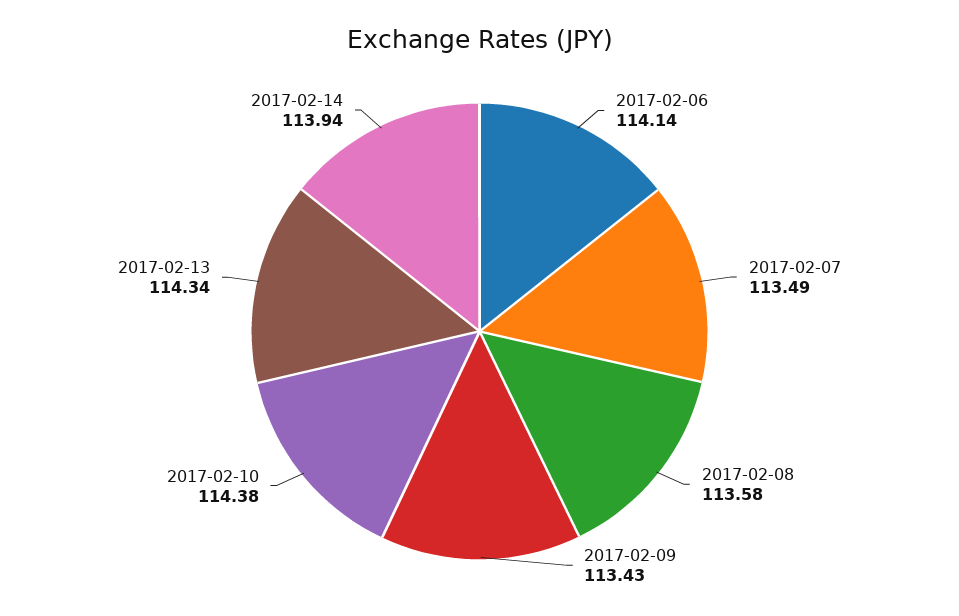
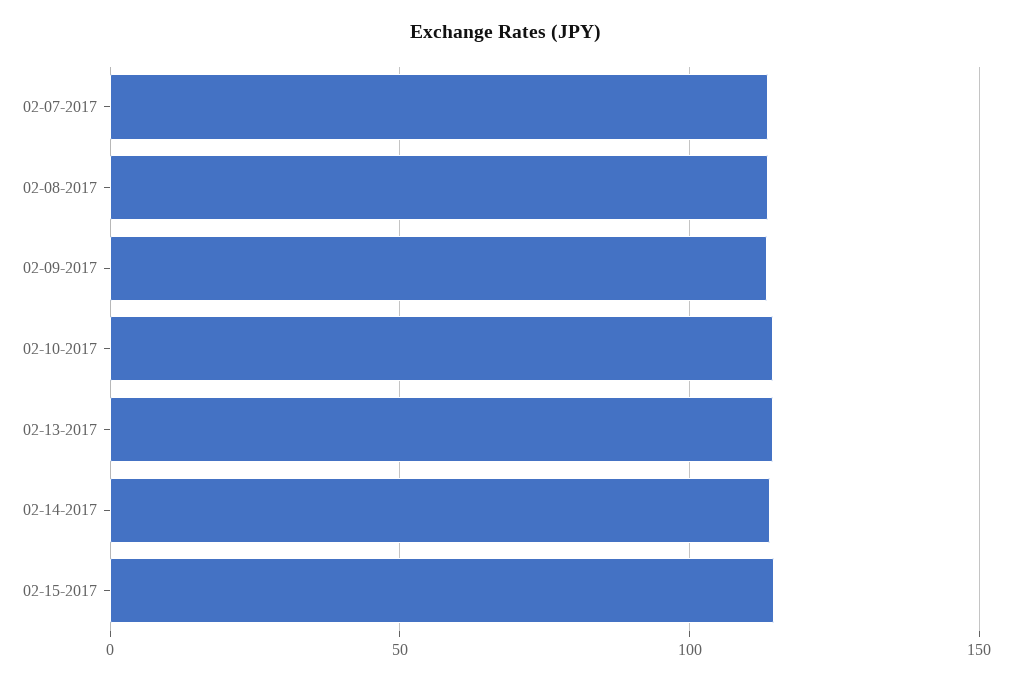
2017-02-06: 114.14 -> none
02-15-2017: none -> 115

